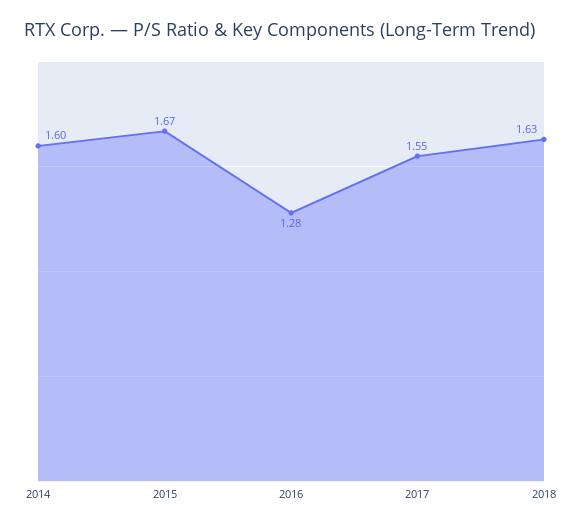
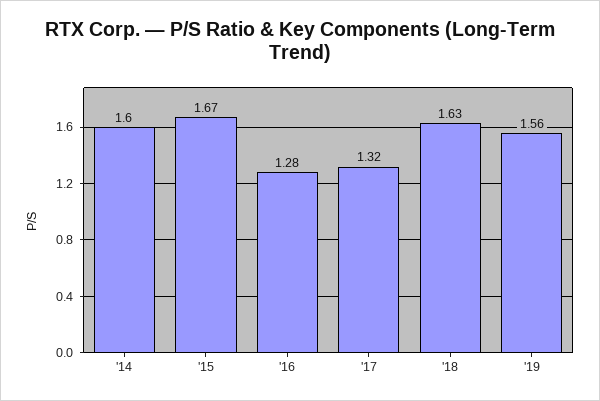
2017: 1.55 -> 1.32
'19: none -> 1.56

